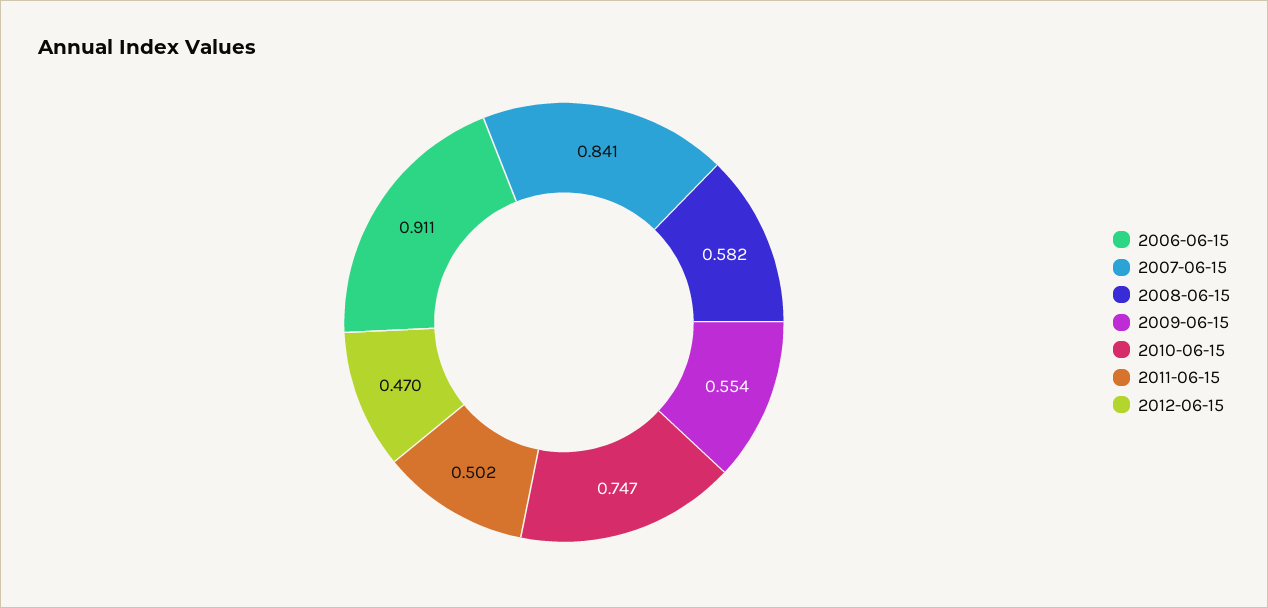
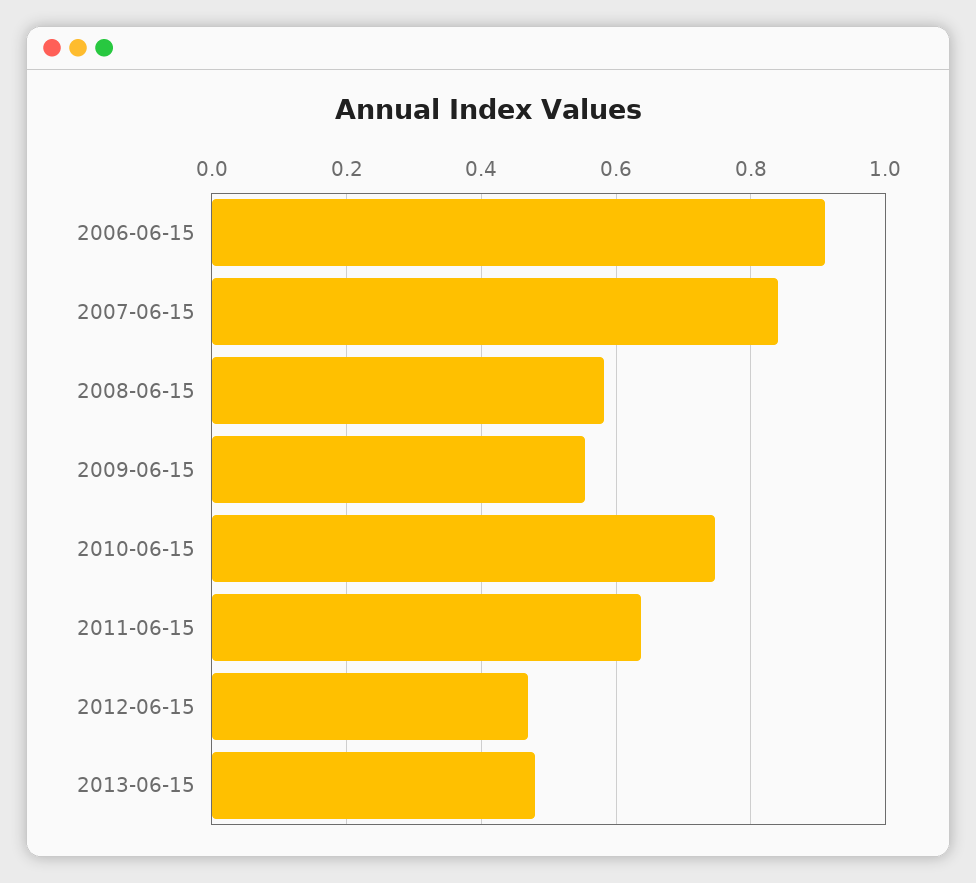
2011-06-15: 0.502 -> 0.64
2013-06-15: none -> 0.48

